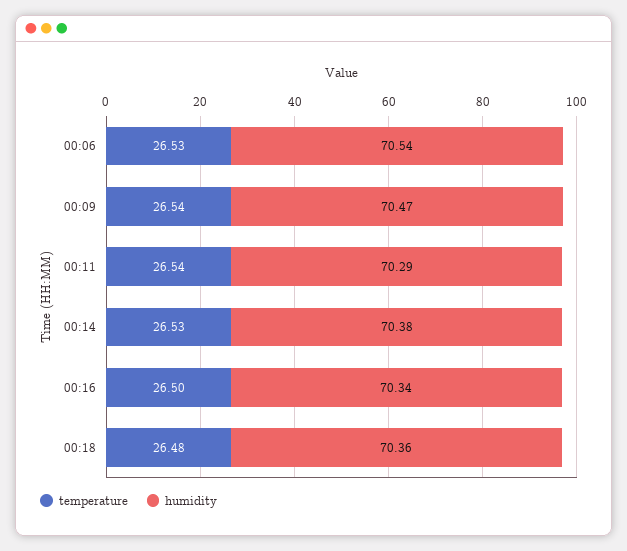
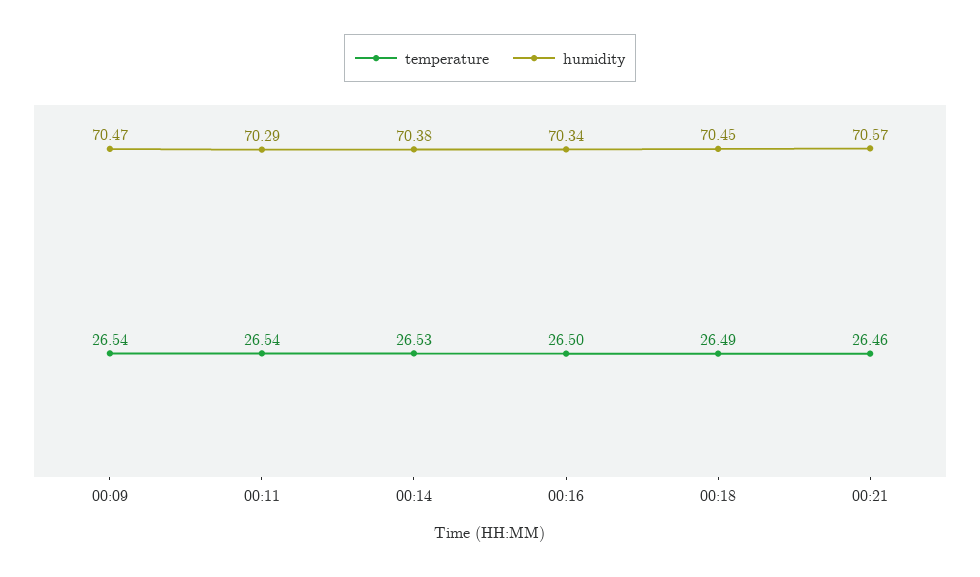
temperature, 00:06: 26.53 -> none
humidity, 00:06: 70.54 -> none
temperature, 00:18: 26.48 -> 26.49
humidity, 00:18: 70.36 -> 70.45
temperature, 00:21: none -> 26.46
humidity, 00:21: none -> 70.57

